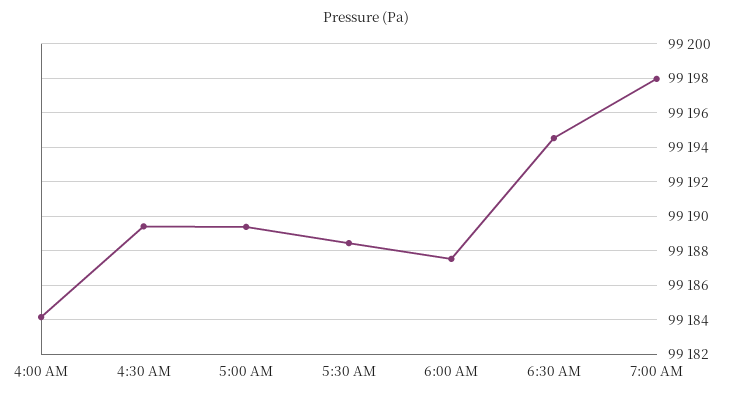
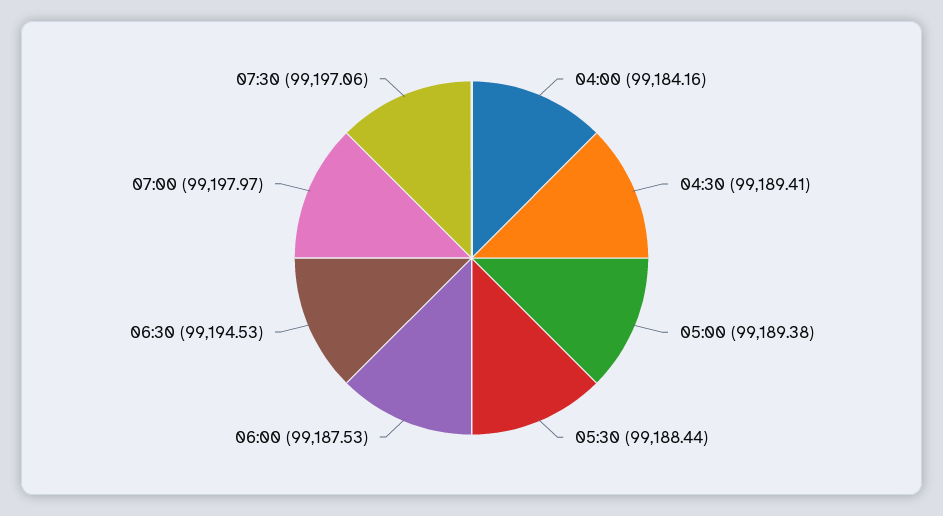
07:30: none -> 99197.06

